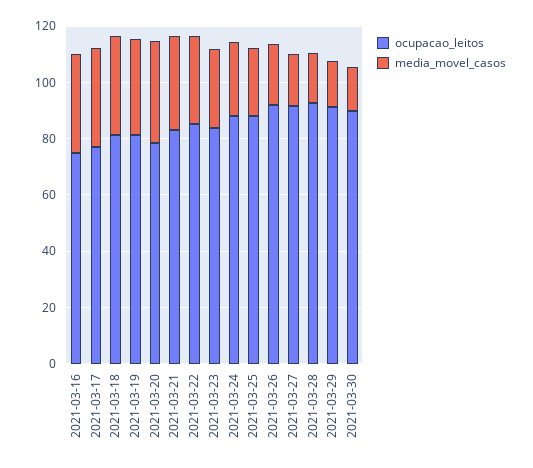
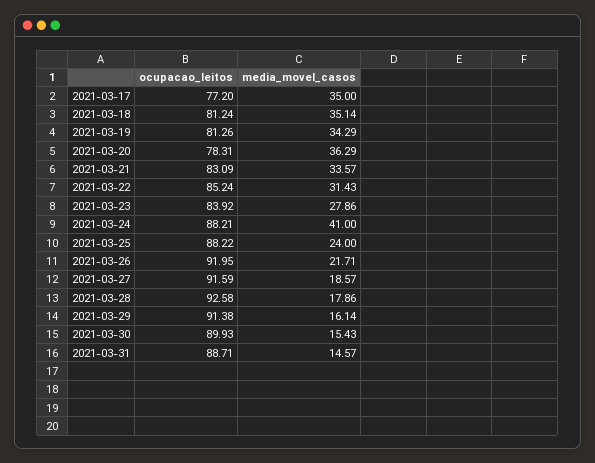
ocupacao_leitos, 2021-03-16: 75 -> none
media_movel_casos, 2021-03-16: 35 -> none
media_movel_casos, 2021-03-24: 25 -> 41
ocupacao_leitos, 2021-03-31: none -> 88.71
media_movel_casos, 2021-03-31: none -> 14.57

